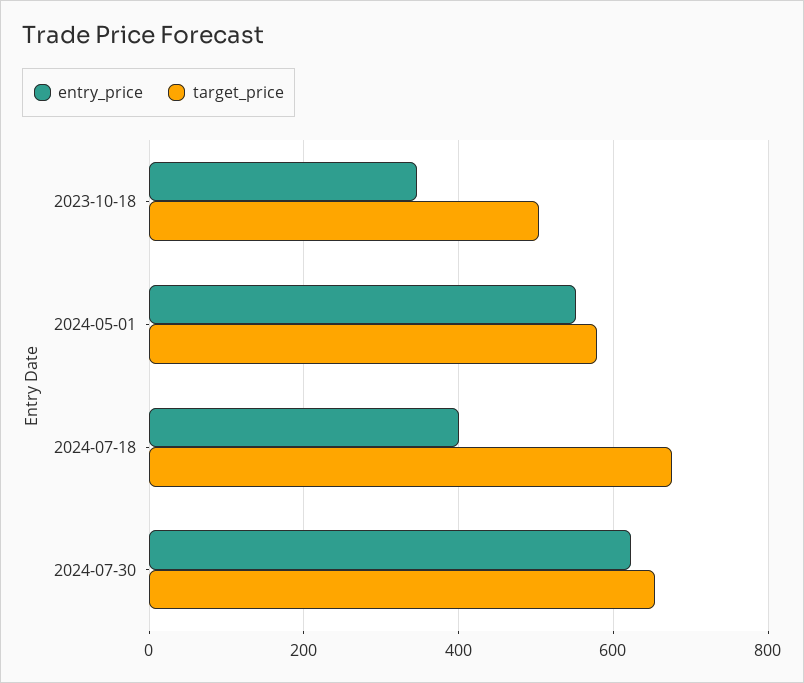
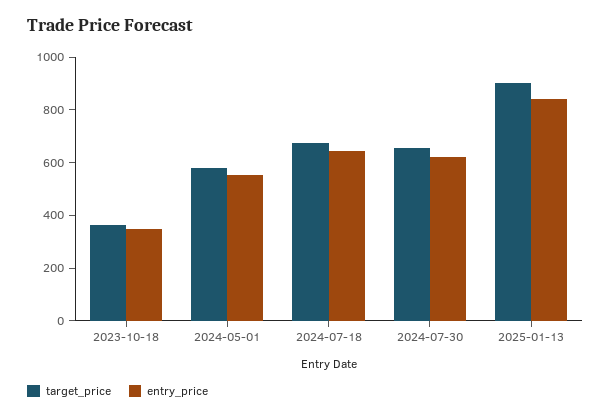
target_price, 2023-10-18: 500 -> 350
entry_price, 2024-07-18: 400 -> 650
target_price, 2025-01-13: none -> 900
entry_price, 2025-01-13: none -> 850

